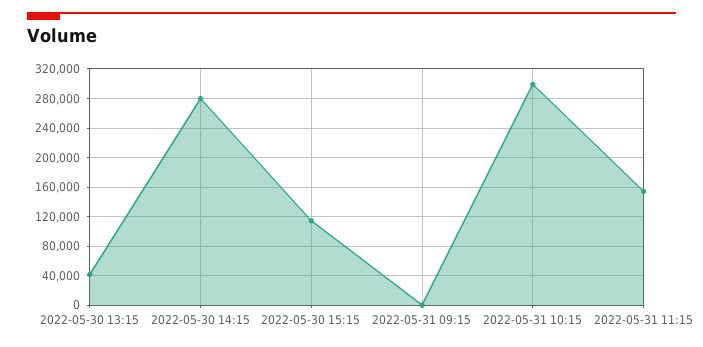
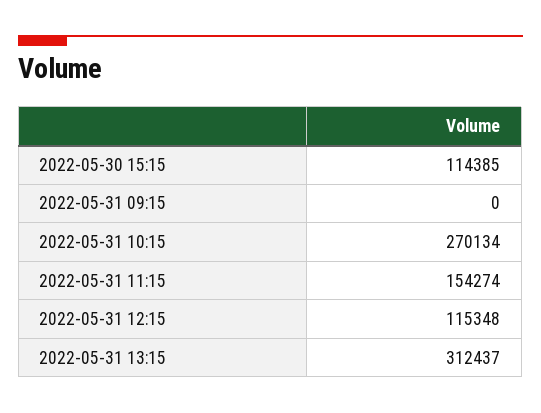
2022-05-30 13:15: 40000 -> none
2022-05-30 14:15: 280000 -> none
2022-05-31 10:15: 300000 -> 270134
2022-05-31 12:15: none -> 115348
2022-05-31 13:15: none -> 312437

